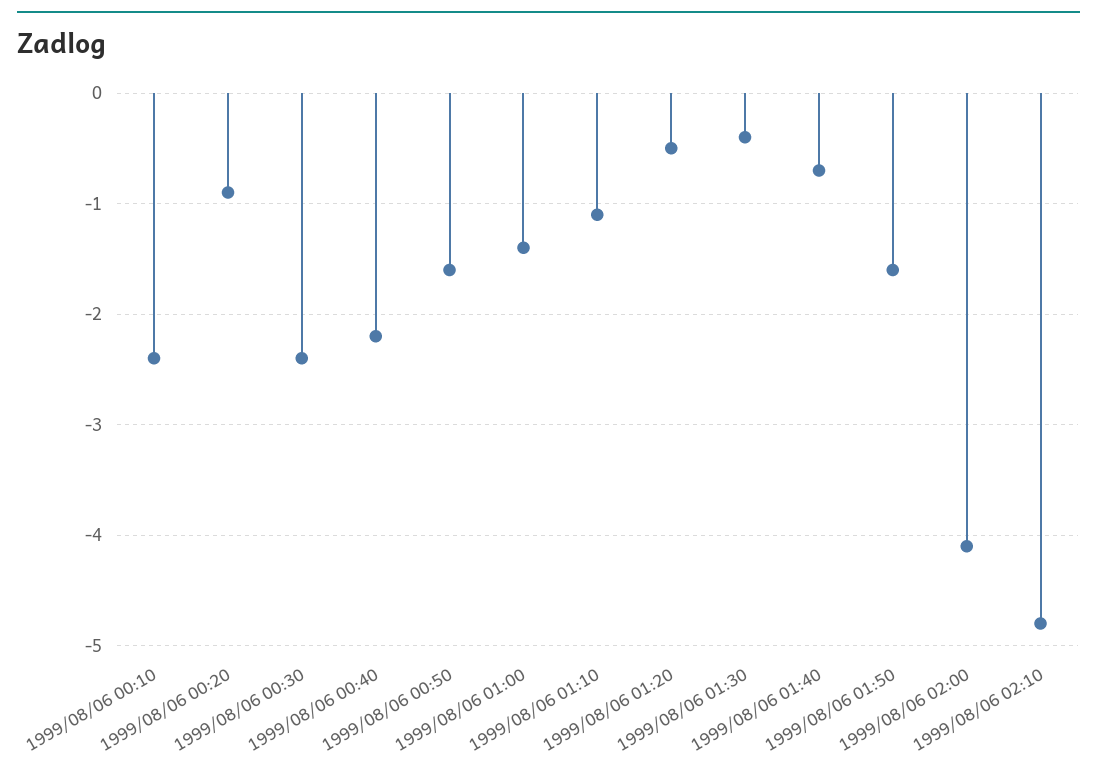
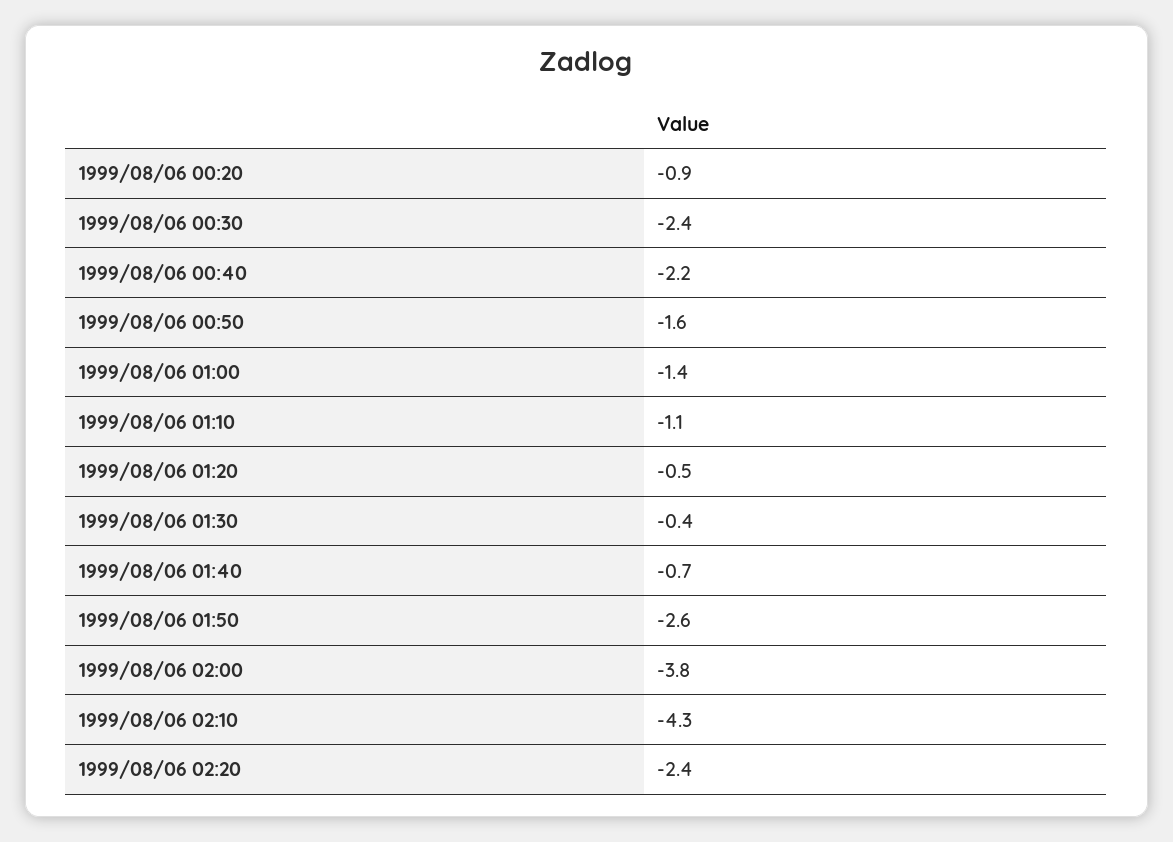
1999/08/06 00:10: -2.4 -> none
1999/08/06 01:50: -1.6 -> -2.6
1999/08/06 02:00: -4.1 -> -3.8
1999/08/06 02:10: -4.8 -> -4.3
1999/08/06 02:20: none -> -2.4

